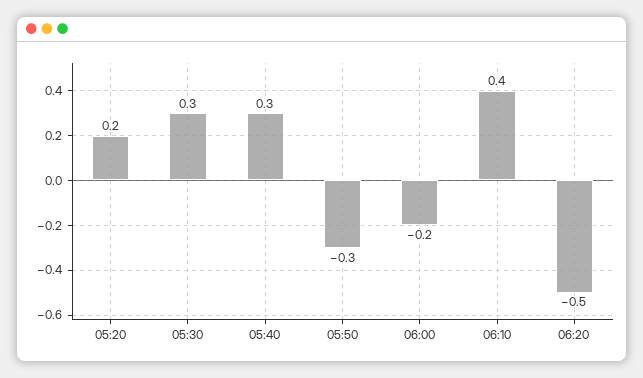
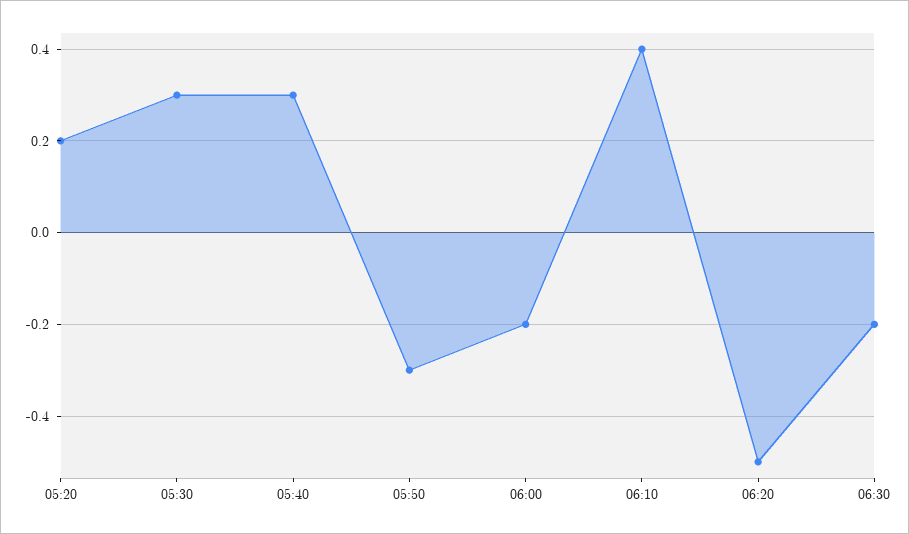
06:30: none -> -0.2

